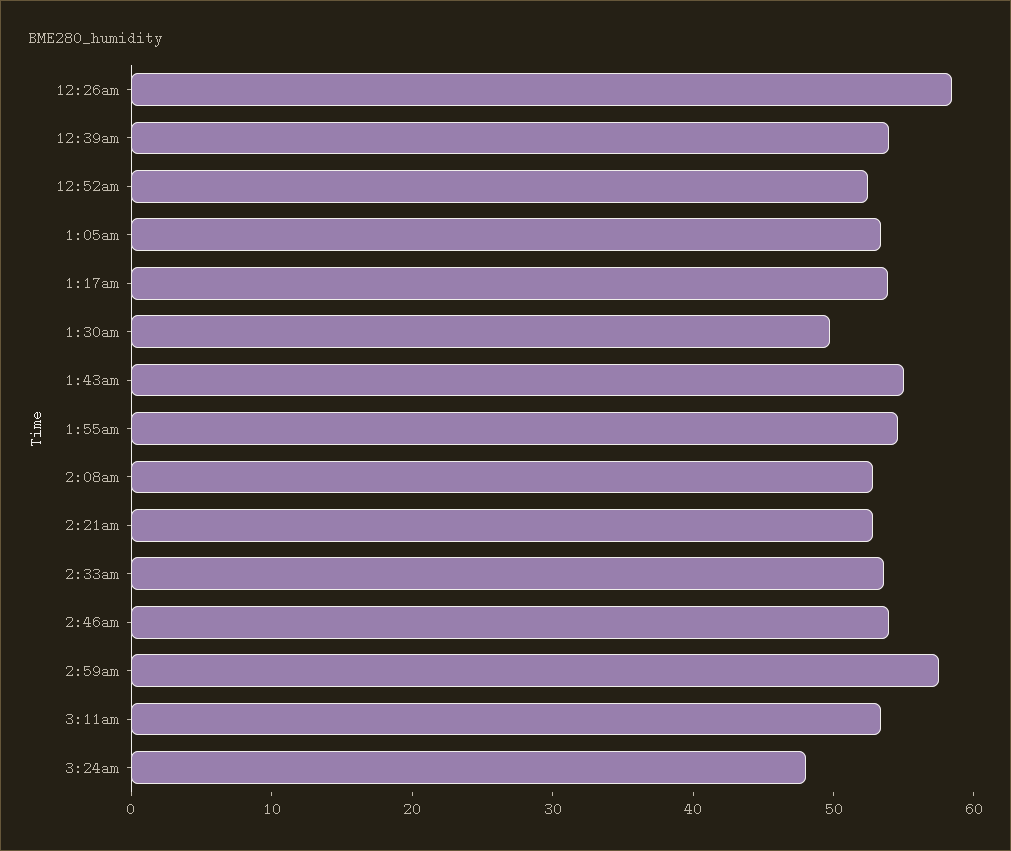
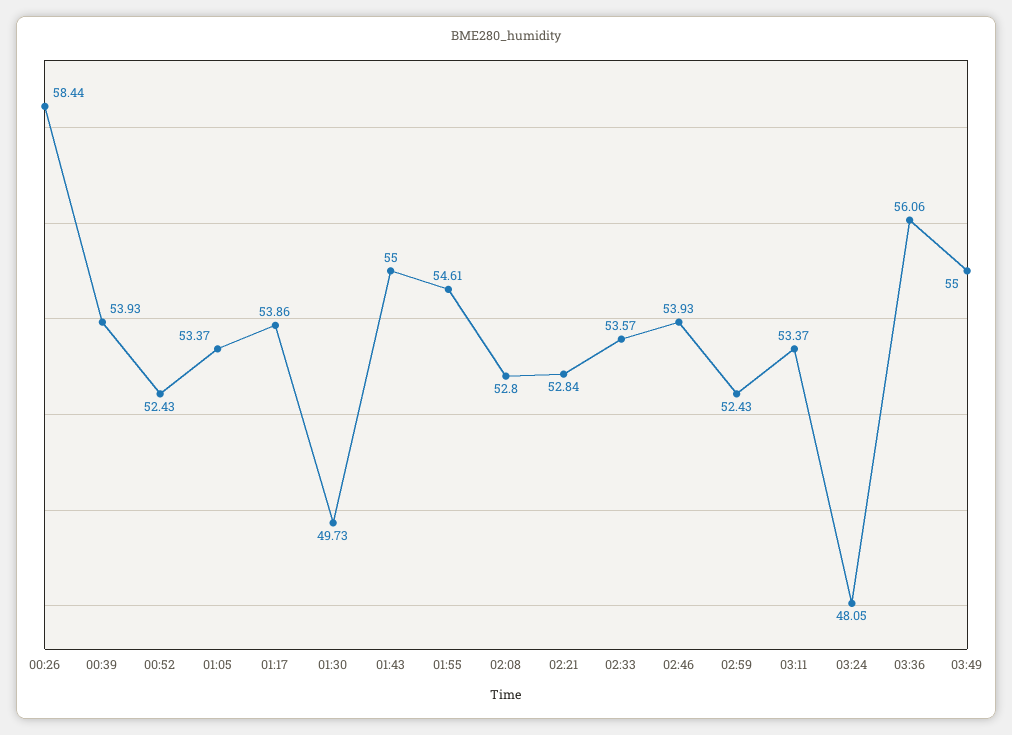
2:59am: 58 -> 52.43
03:36: none -> 56.06
03:49: none -> 55

